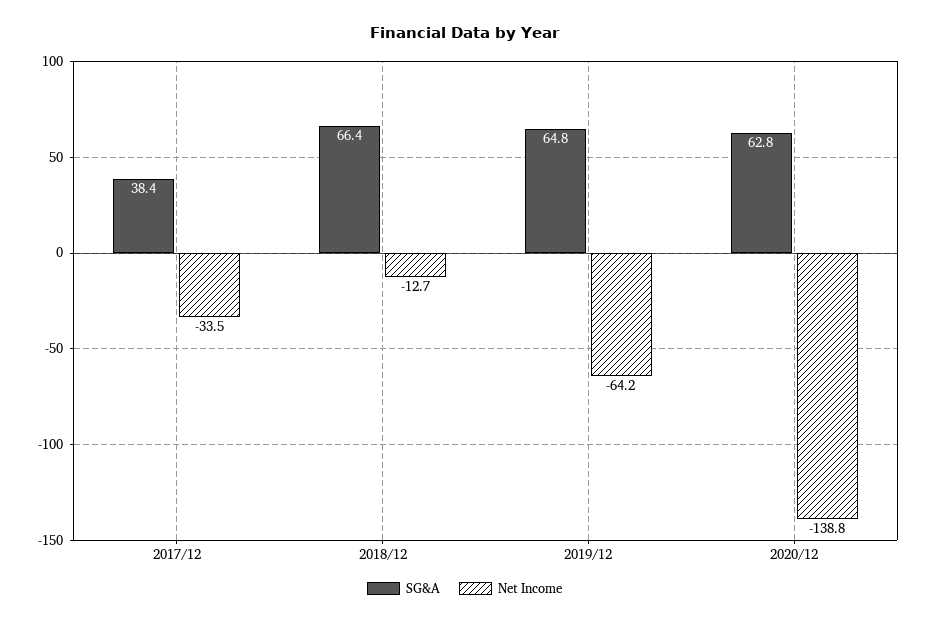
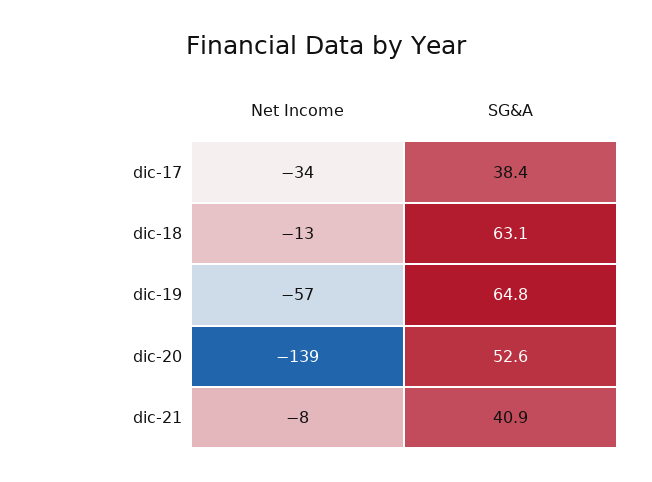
SG&A, 2018/12: 66.4 -> 63.1
Net Income, 2019/12: -64.2 -> -57
SG&A, 2020/12: 62.8 -> 52.6
Net Income, dic-21: none -> -8
SG&A, dic-21: none -> 40.9

